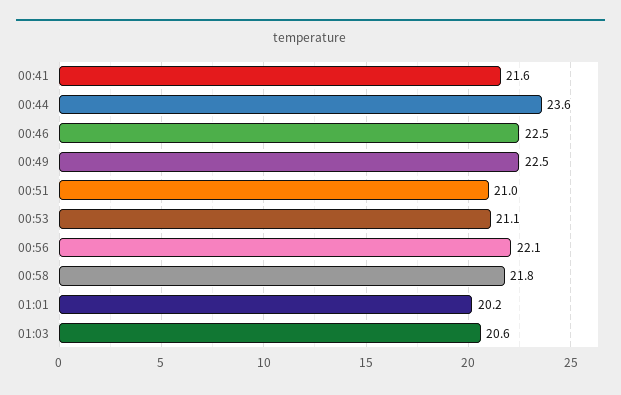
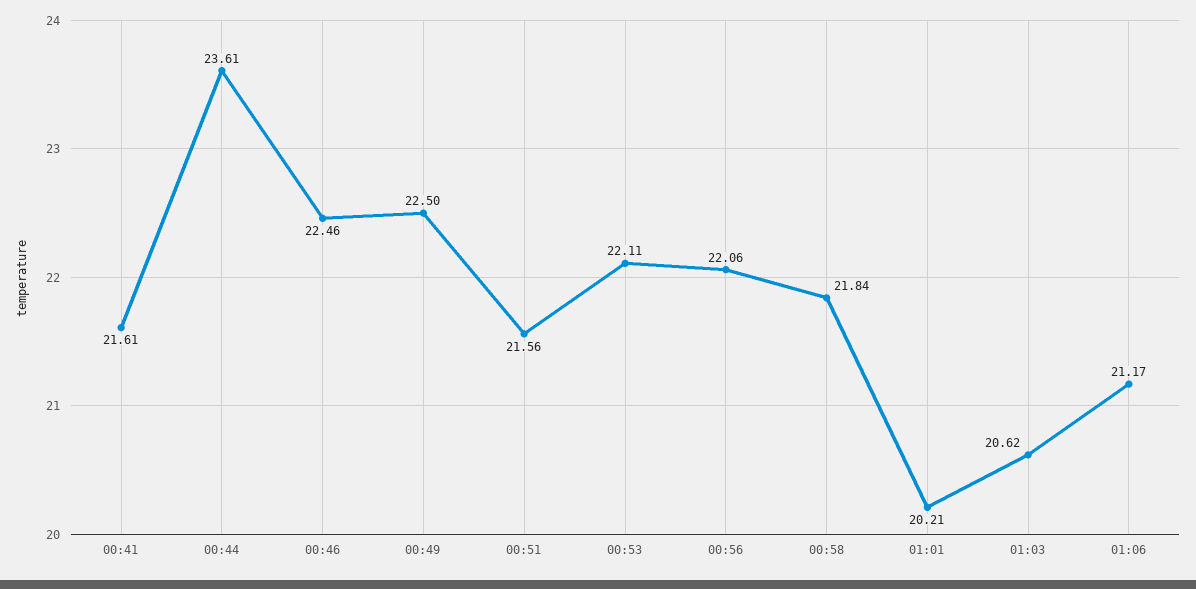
00:51: 21 -> 21.56
00:53: 21.1 -> 22.11
01:06: none -> 21.17

